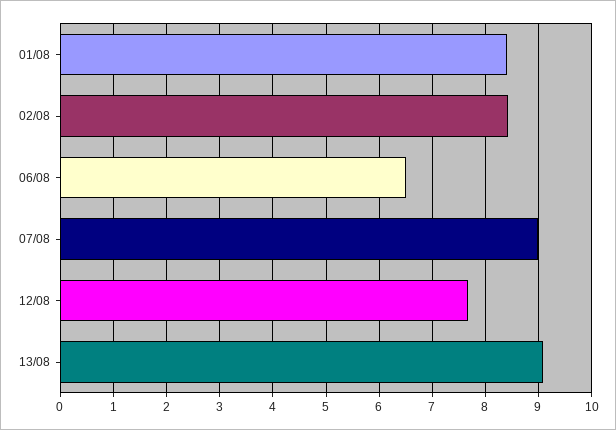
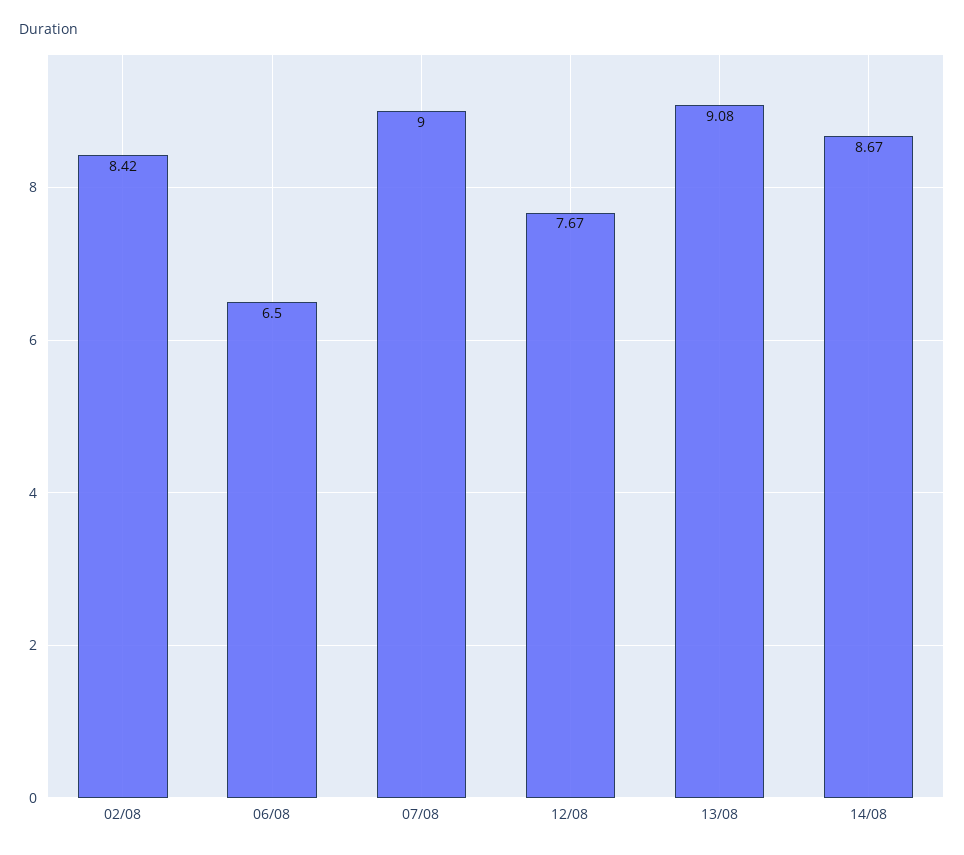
01/08: 8.4 -> none
14/08: none -> 8.67

